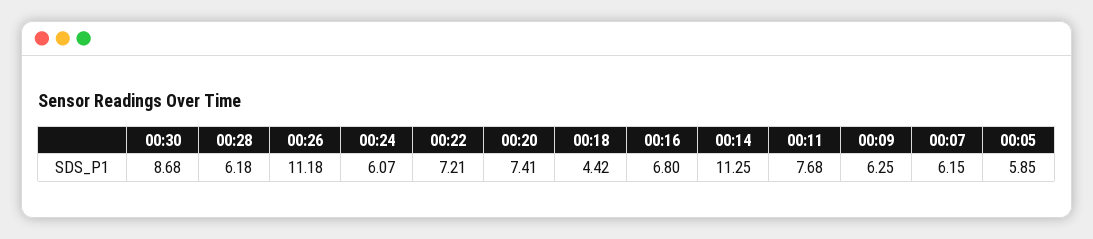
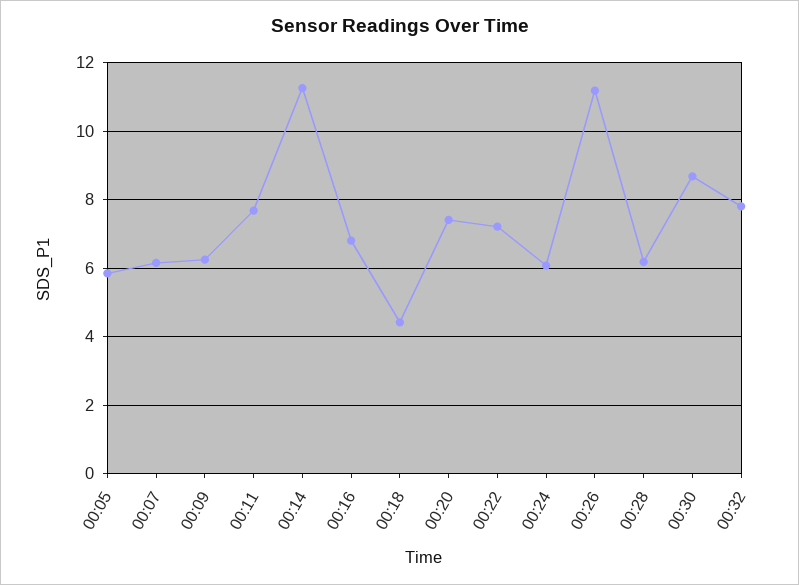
00:32: none -> 7.8

